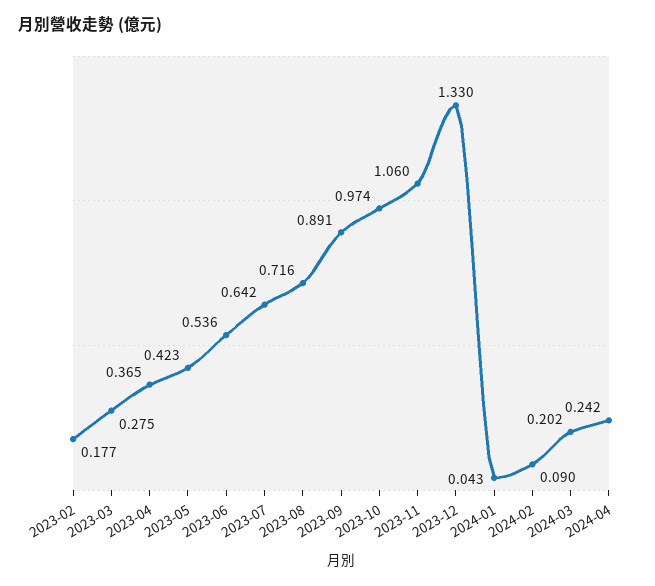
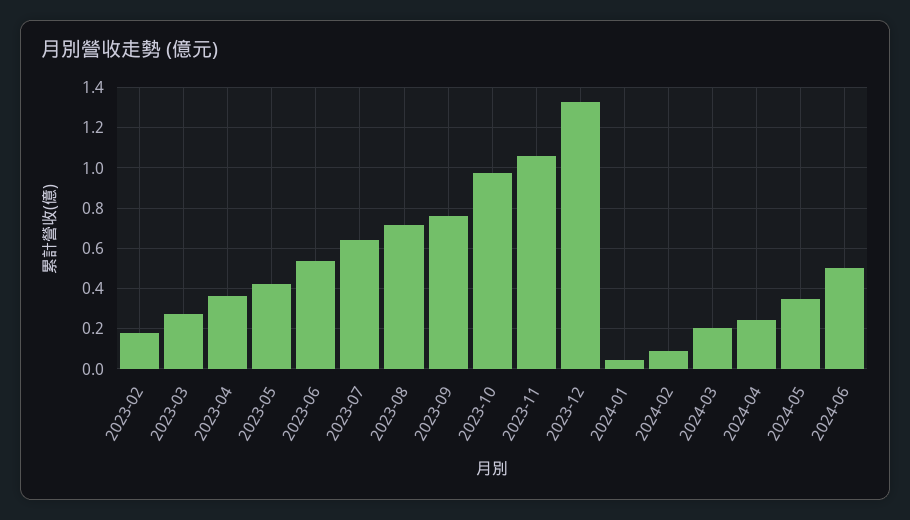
2023-09: 0.891 -> 0.75
2024-05: none -> 0.35
2024-06: none -> 0.5

